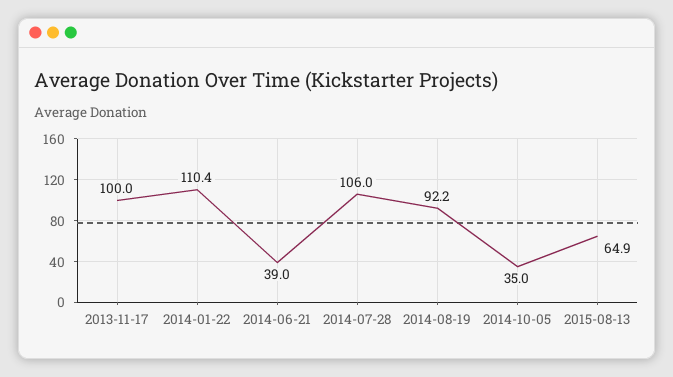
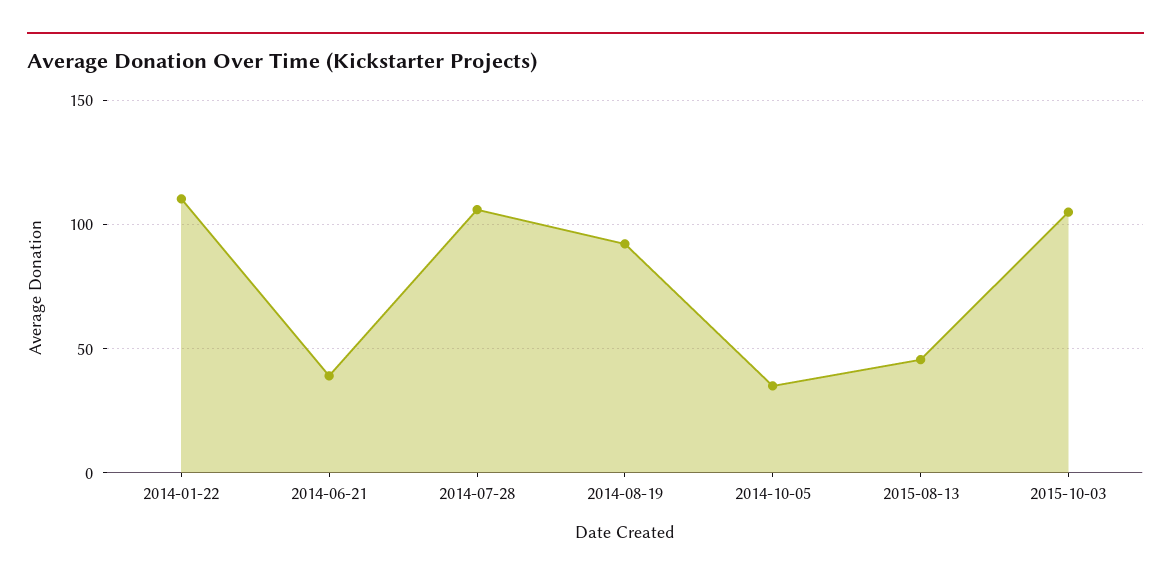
2013-11-17: 100 -> none
2015-08-13: 64.9 -> 45
2015-10-03: none -> 105

